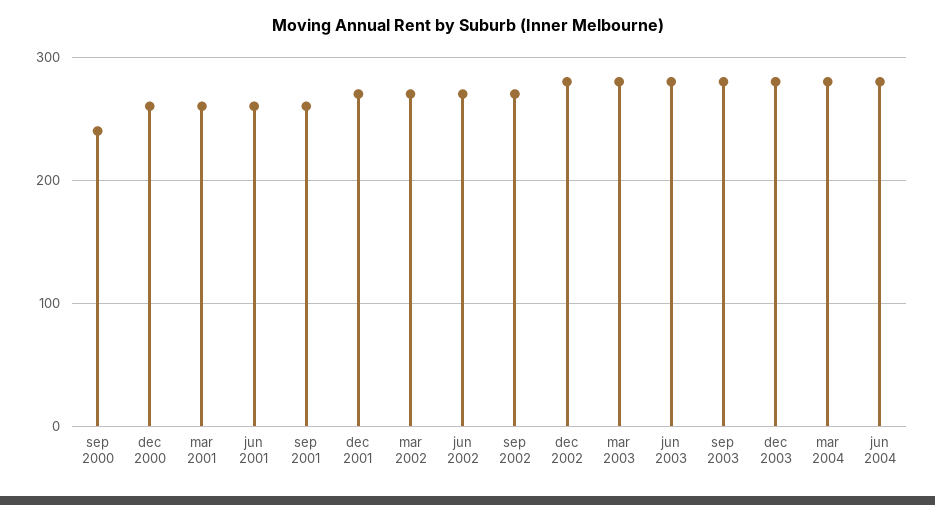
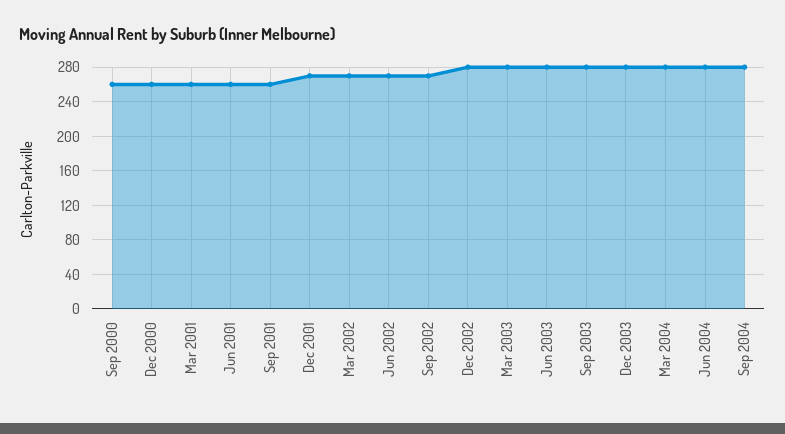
sep 2000: 240 -> 260
Sep 2004: none -> 280

